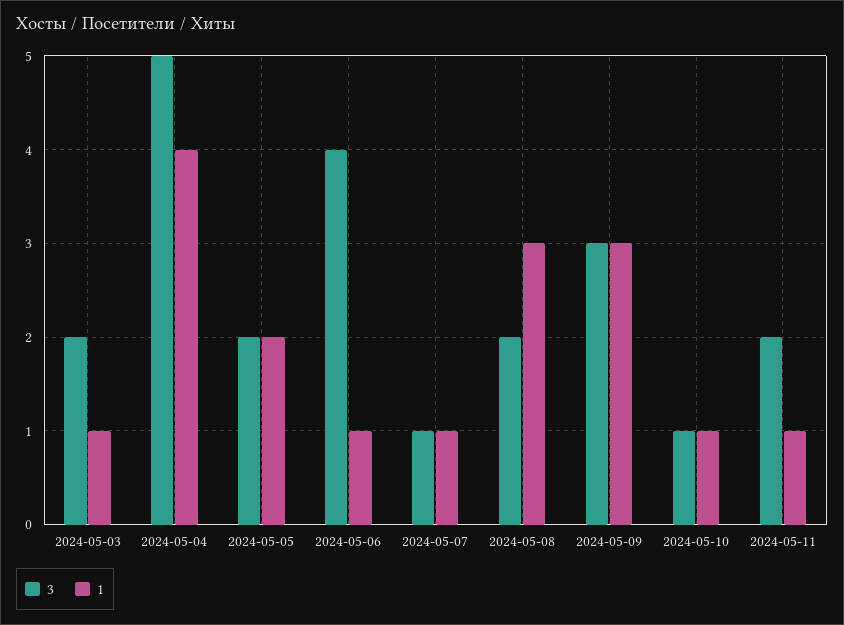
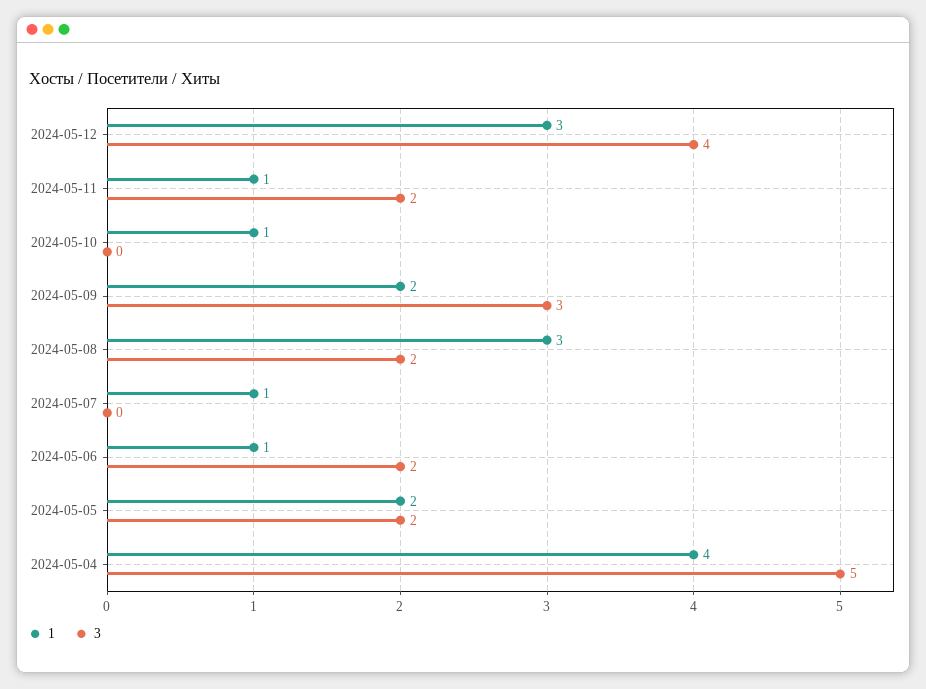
3, 2024-05-03: 2 -> none
1, 2024-05-03: 1 -> none
3, 2024-05-06: 4 -> 2
3, 2024-05-07: 1 -> 0
1, 2024-05-09: 3 -> 2
3, 2024-05-10: 1 -> 0
1, 2024-05-12: none -> 3
3, 2024-05-12: none -> 4

